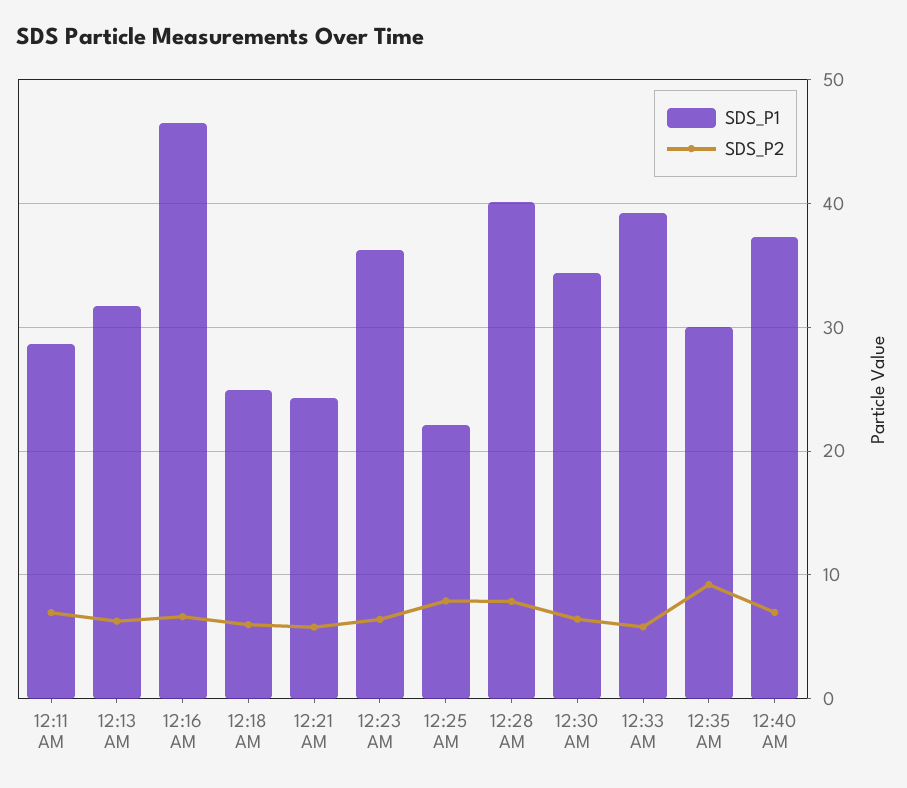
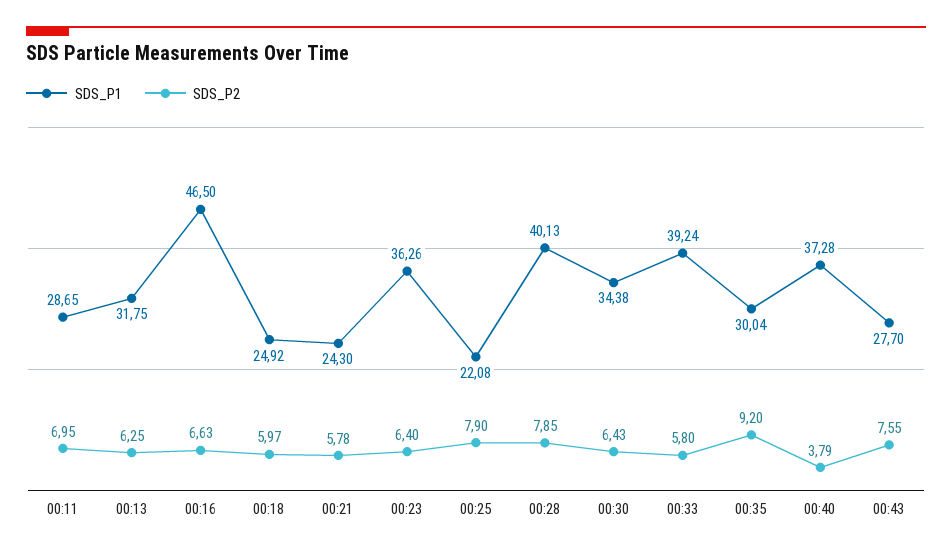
SDS_P2, 12:40 AM: 7 -> 3.79
SDS_P1, 00:43: none -> 27.7
SDS_P2, 00:43: none -> 7.55

